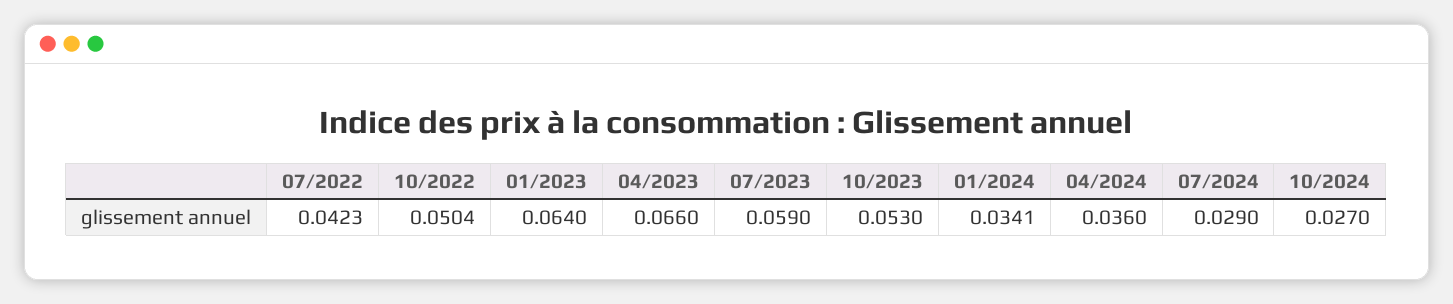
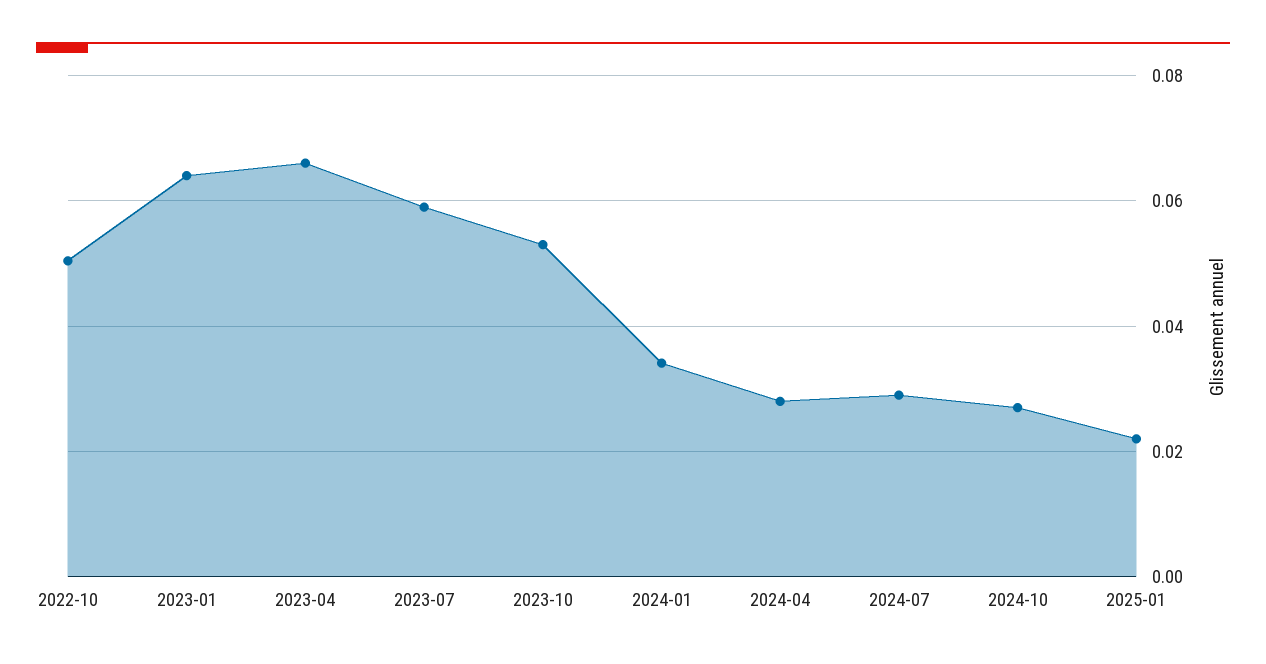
07/2022: 0.0423 -> none
04/2024: 0.036 -> 0.028
2025-01: none -> 0.022

